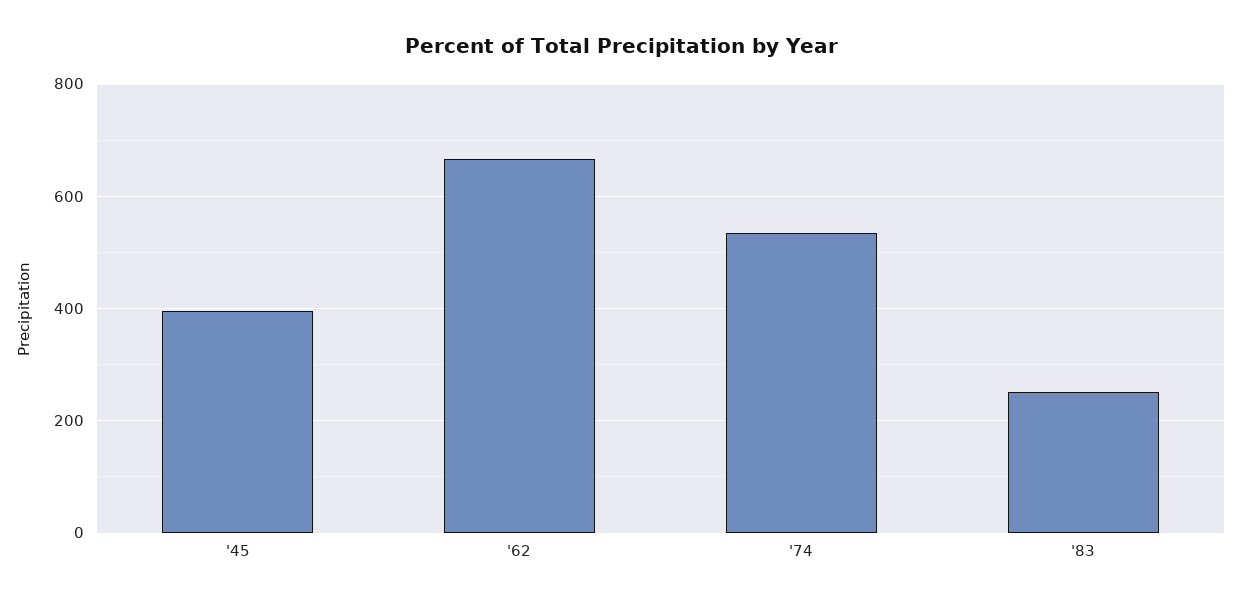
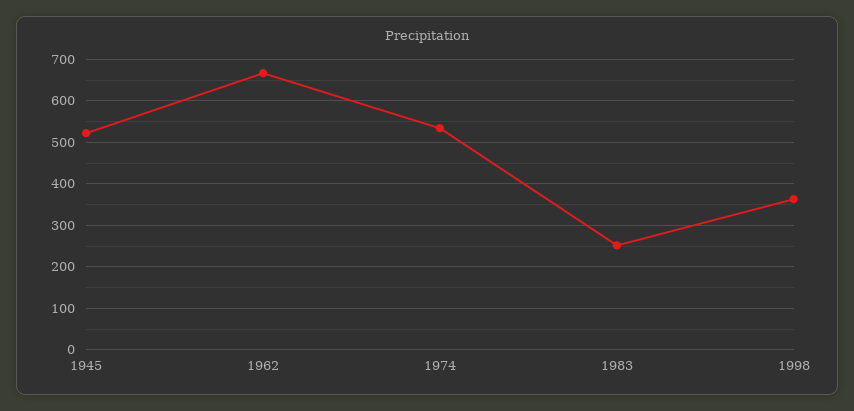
'45: 400 -> 520
1998: none -> 360

